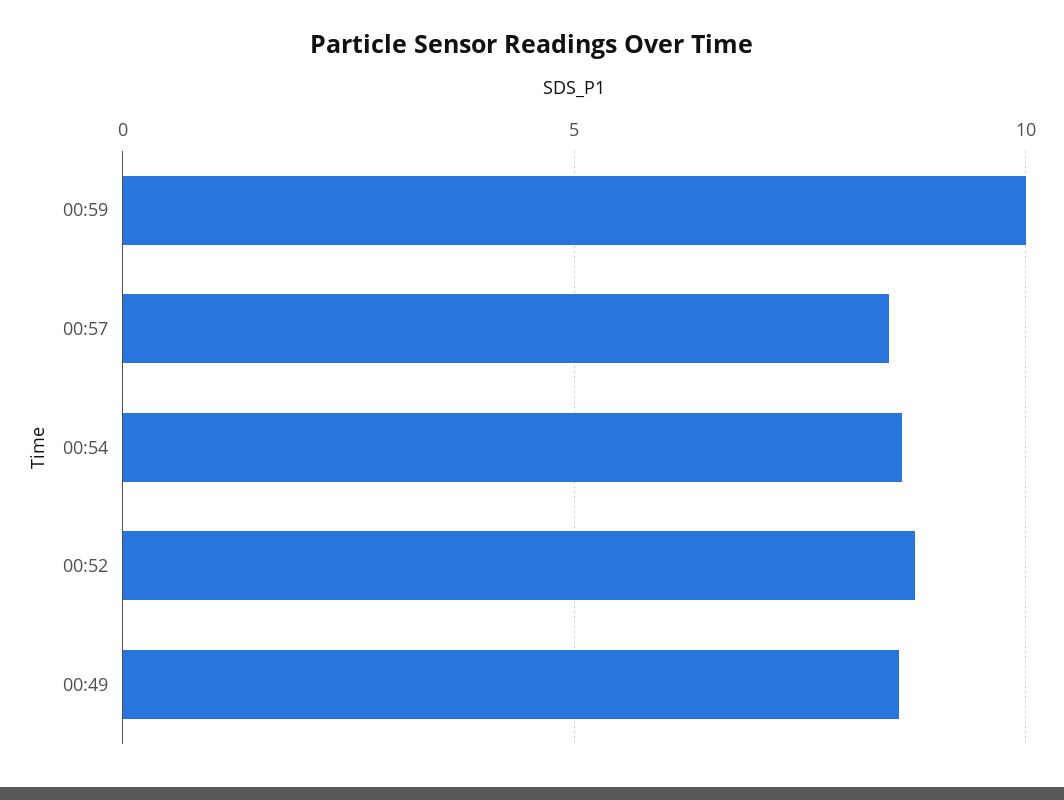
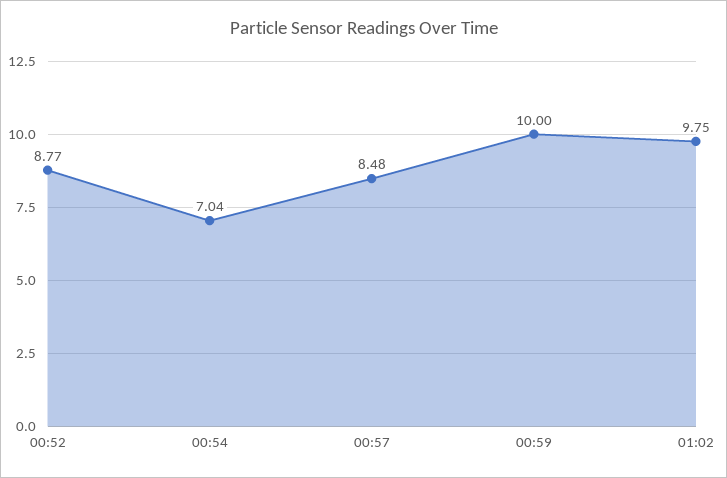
00:54: 8.5 -> 7.04
00:49: 8.5 -> none
01:02: none -> 9.75

